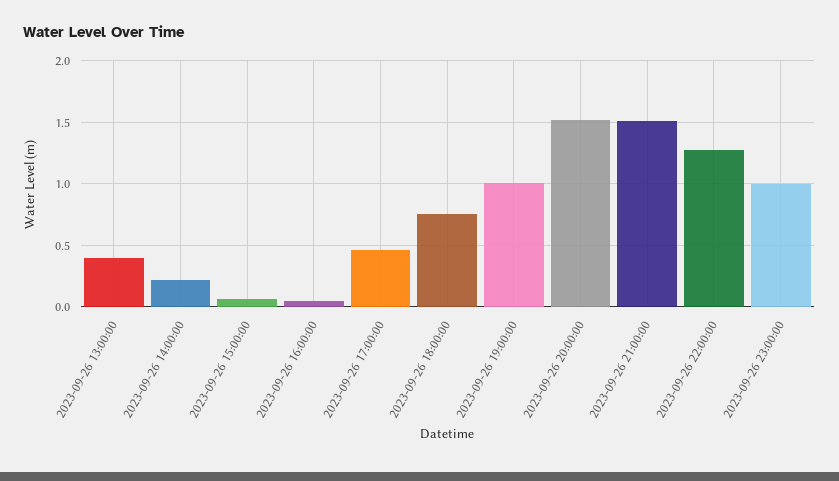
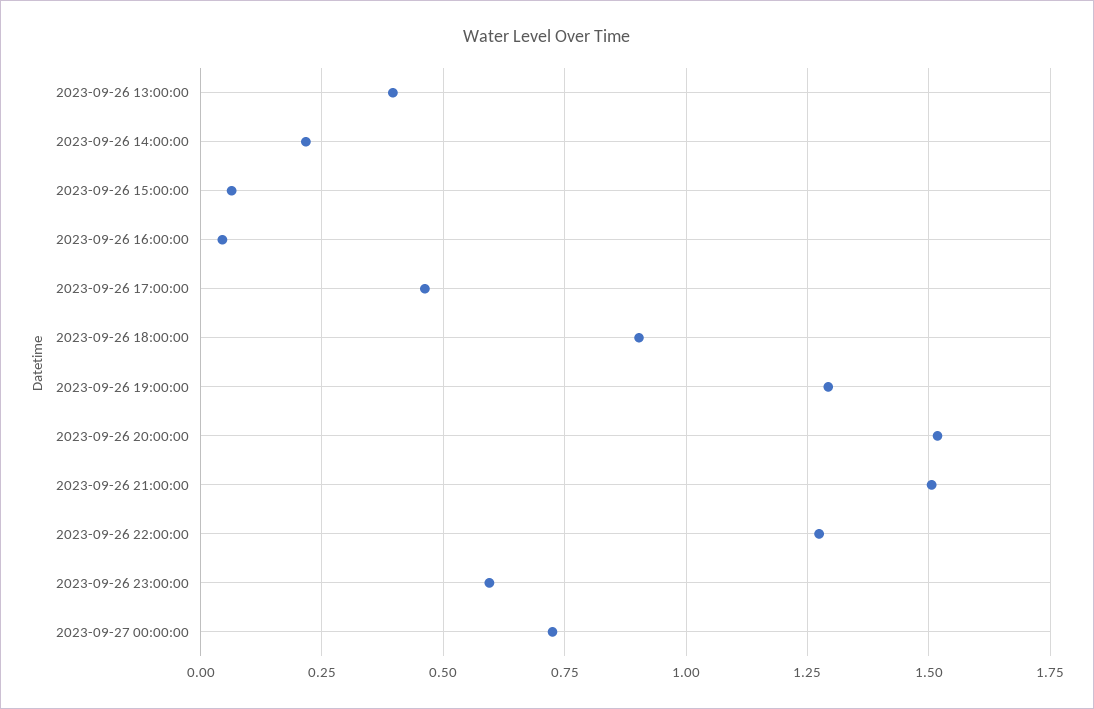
2023-09-26 18:00:00: 0.75 -> 0.9
2023-09-26 19:00:00: 1 -> 1.3
2023-09-26 23:00:00: 1 -> 0.6
2023-09-27 00:00:00: none -> 0.725

